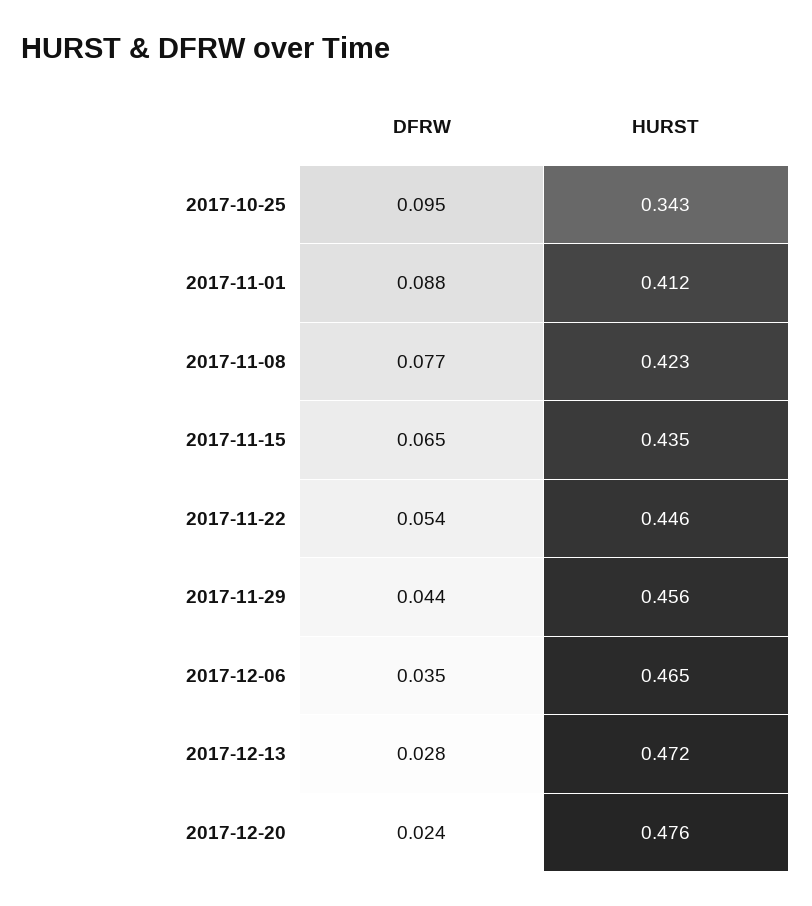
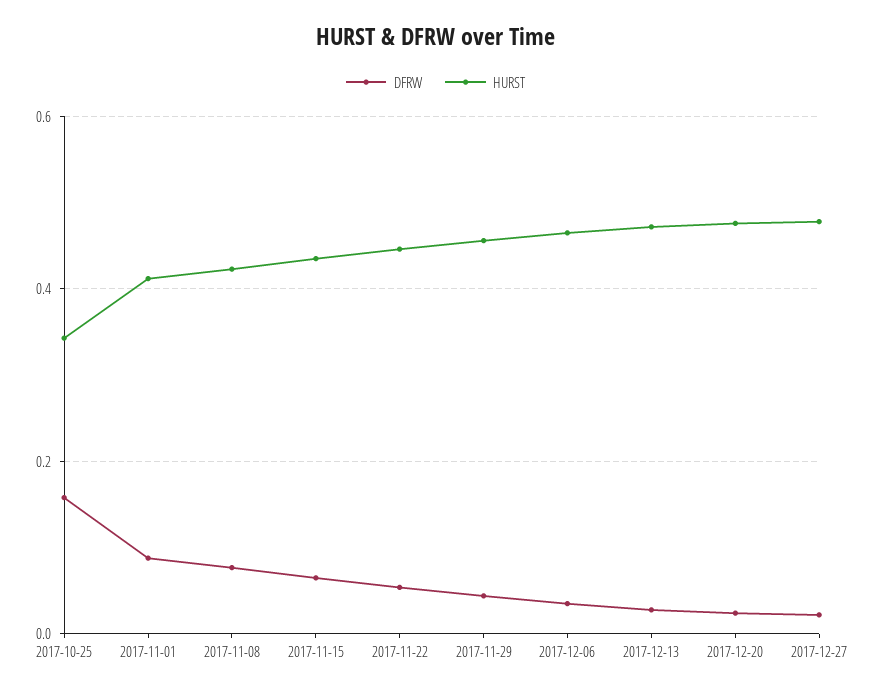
DFRW, 2017-10-25: 0.095 -> 0.16
DFRW, 2017-12-27: none -> 0.02
HURST, 2017-12-27: none -> 0.48

